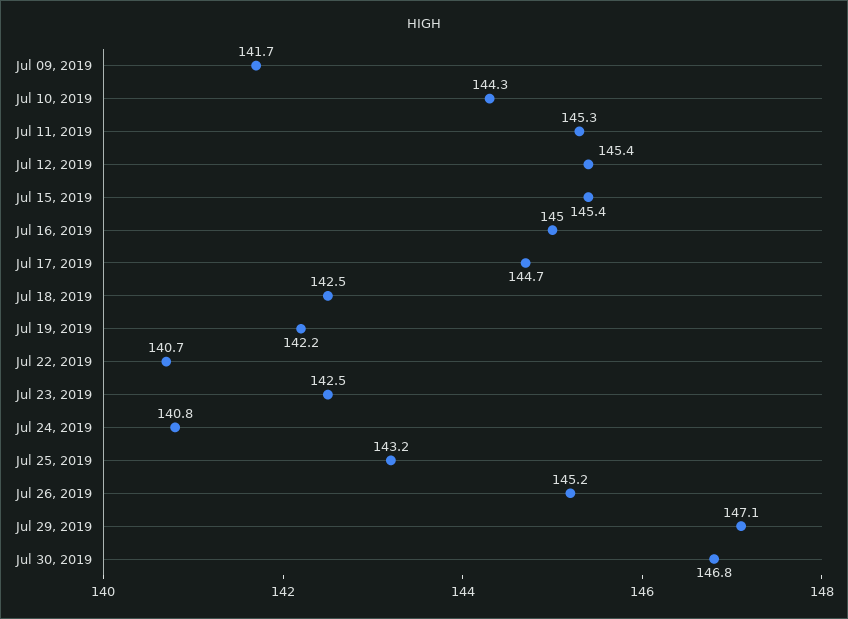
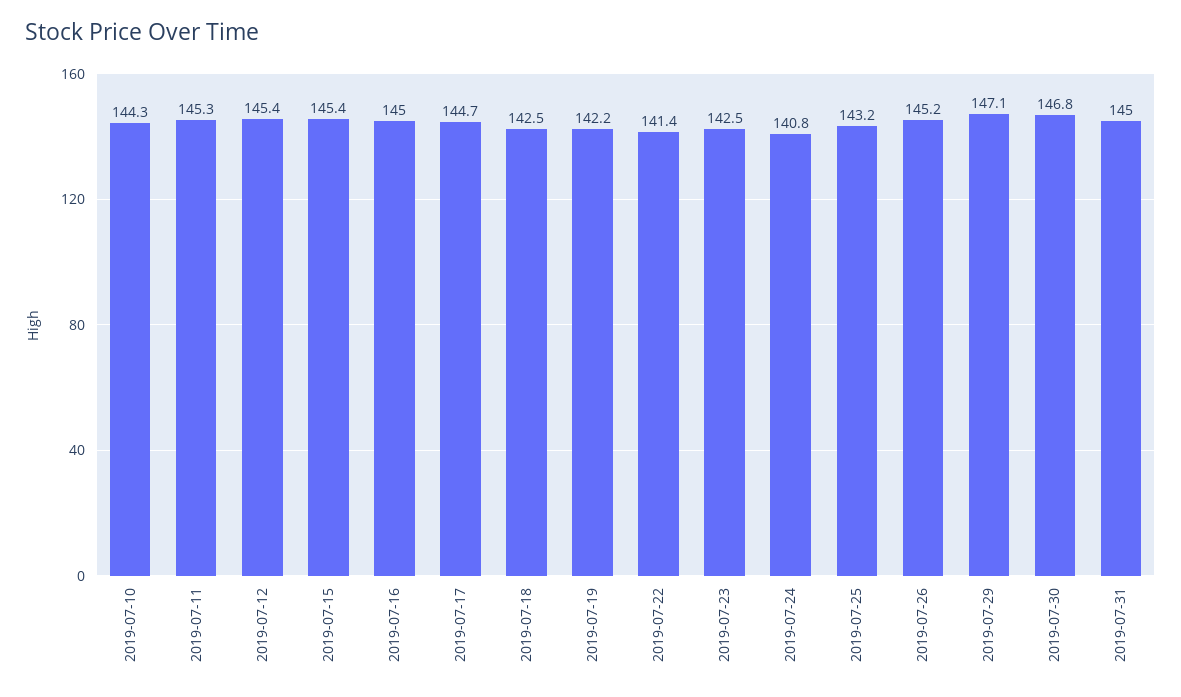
Jul 09, 2019: 141.7 -> none
Jul 22, 2019: 140.7 -> 141.4
2019-07-31: none -> 145

